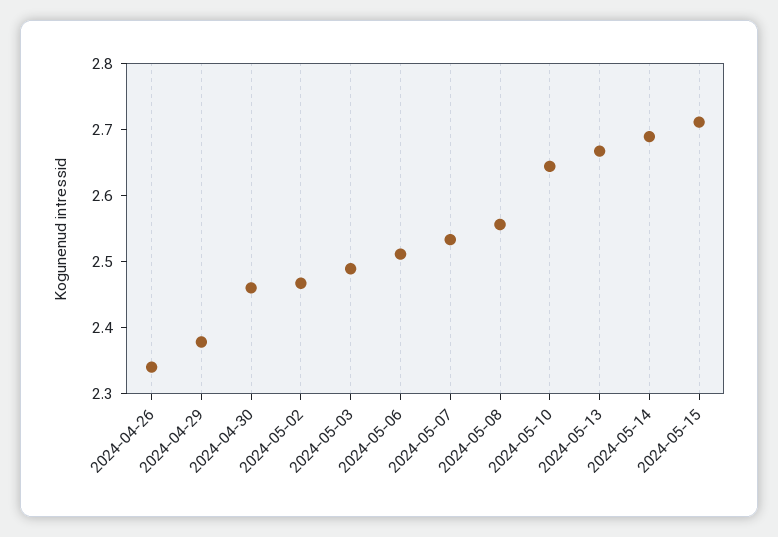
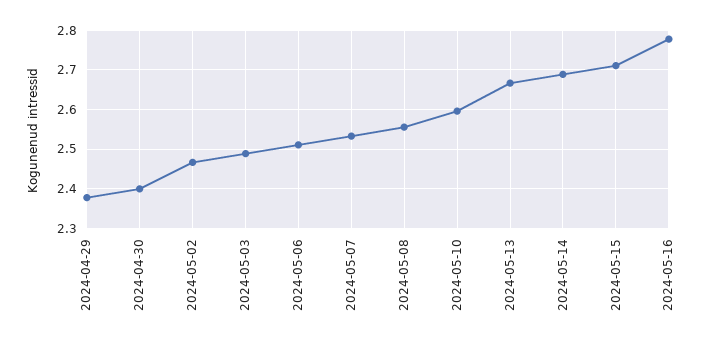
2024-04-26: 2.34 -> none
2024-04-30: 2.46 -> 2.4
2024-05-10: 2.64 -> 2.6
2024-05-16: none -> 2.78

